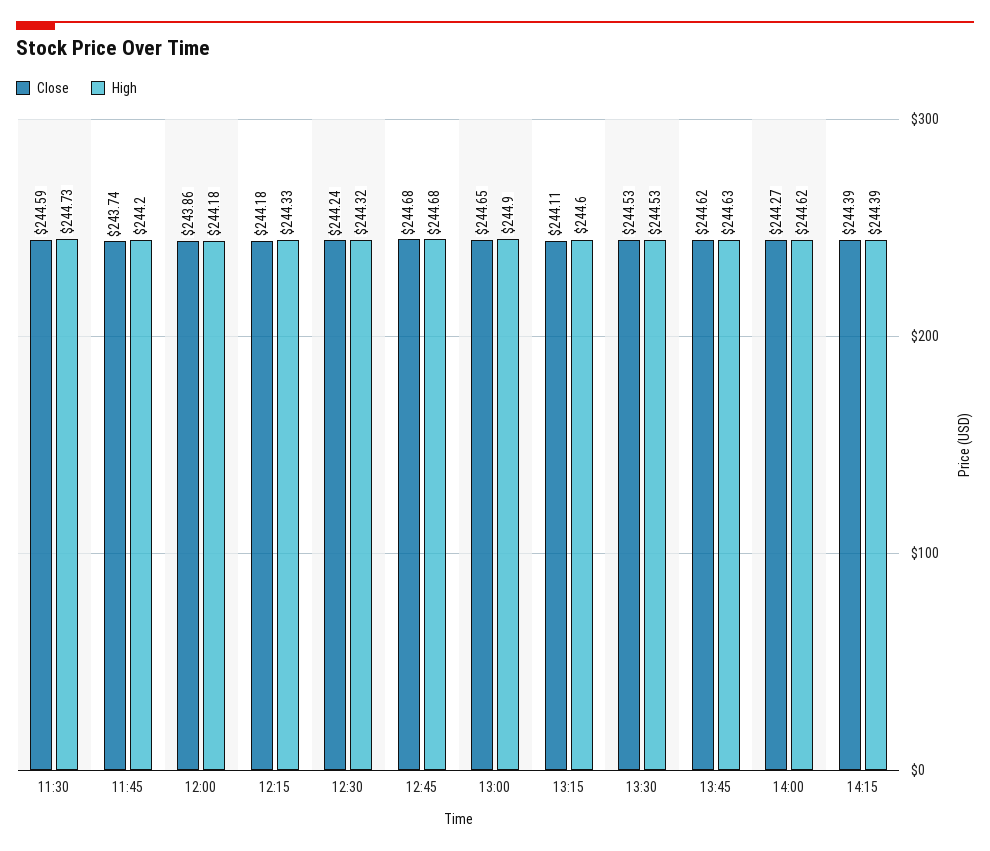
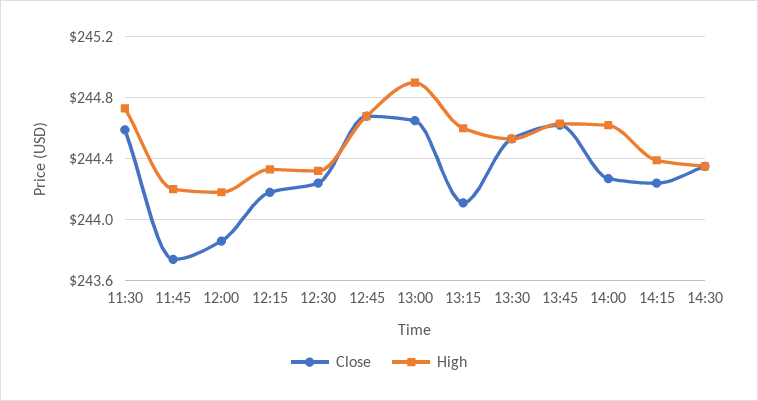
Close, 14:15: 244.39 -> 244.25
Close, 14:30: none -> 244.35
High, 14:30: none -> 244.35

